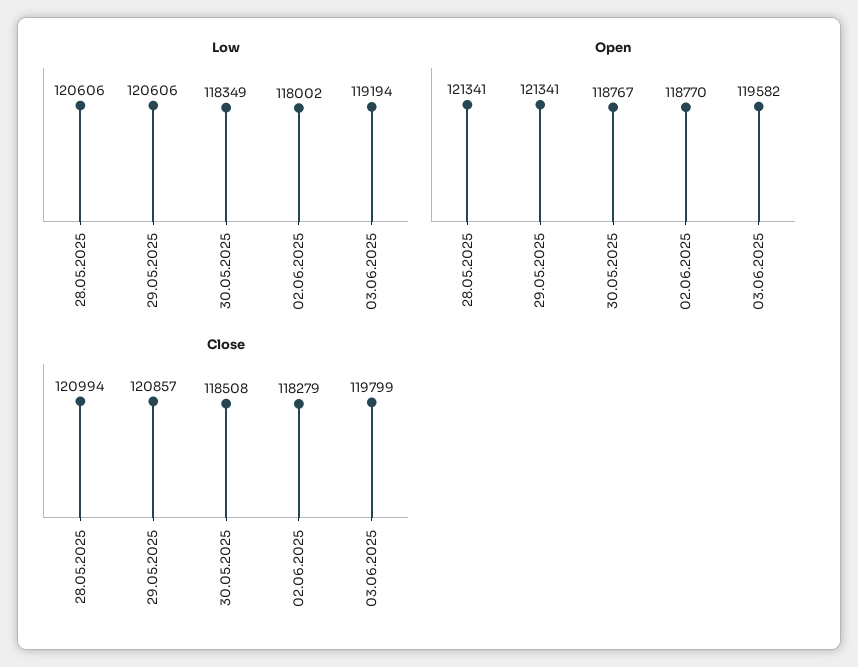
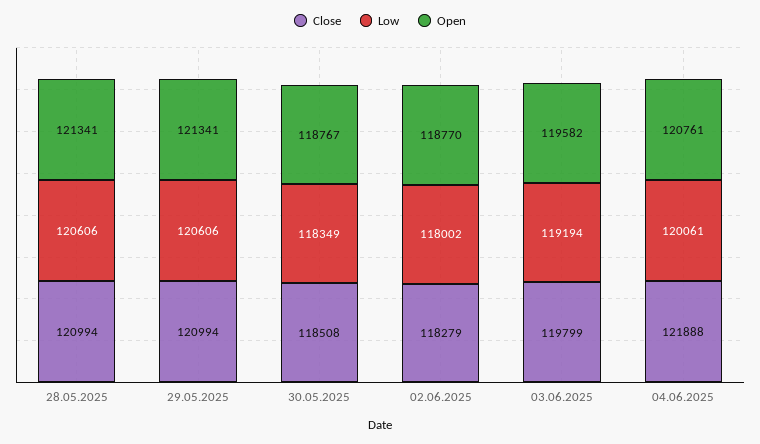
Close, 29.05.2025: 120857 -> 120994
Close, 04.06.2025: none -> 121888
Low, 04.06.2025: none -> 120061
Open, 04.06.2025: none -> 120761

